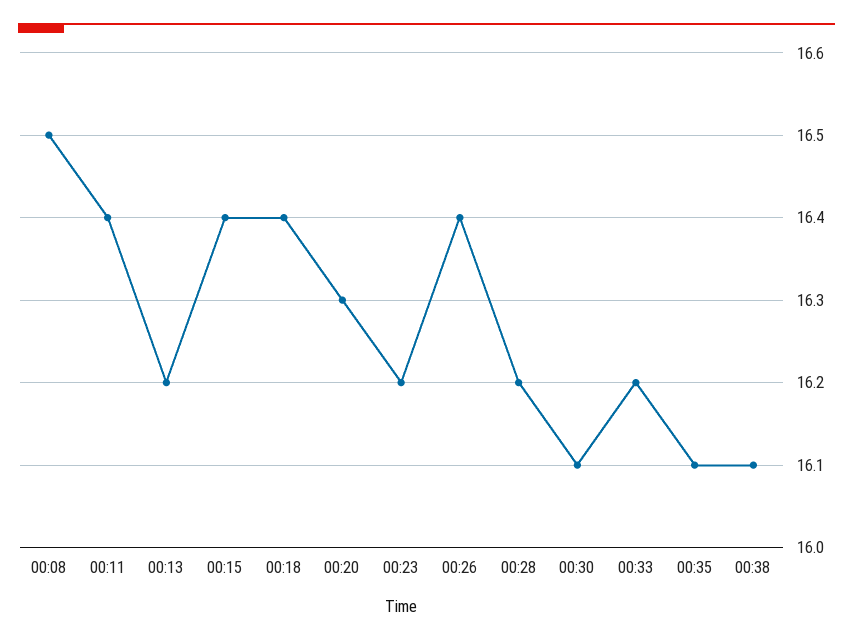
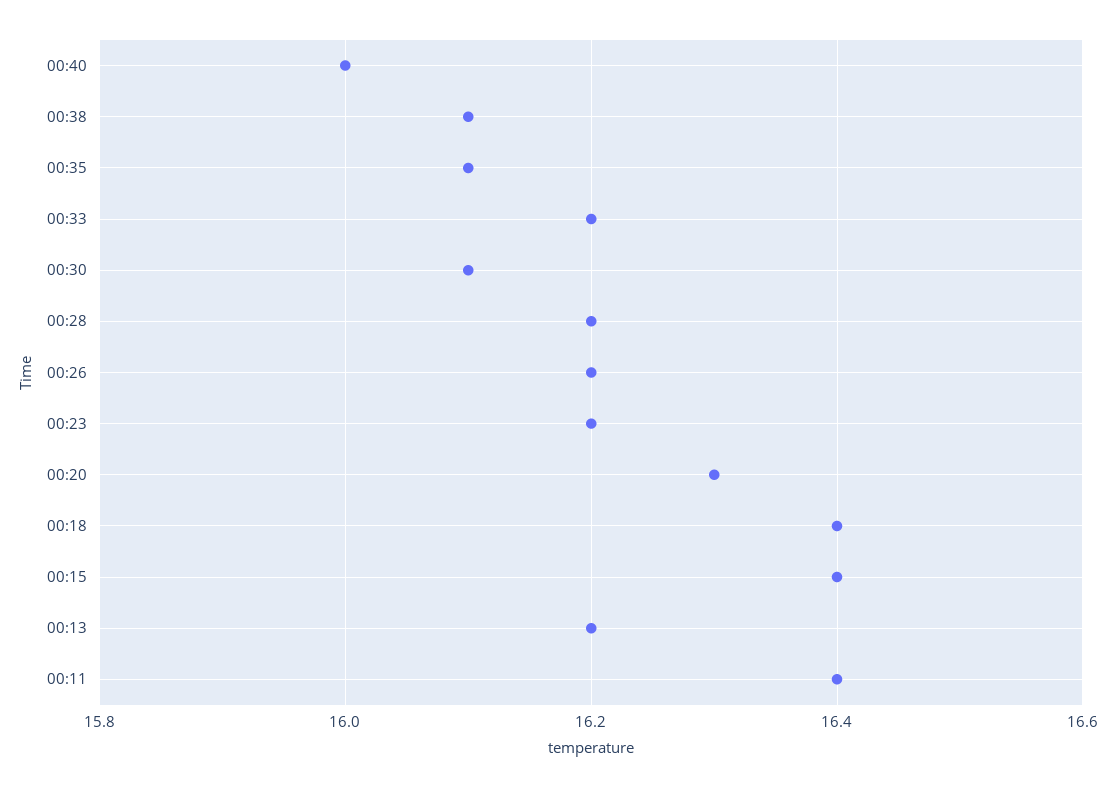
00:08: 16.5 -> none
00:26: 16.4 -> 16.2
00:40: none -> 16

